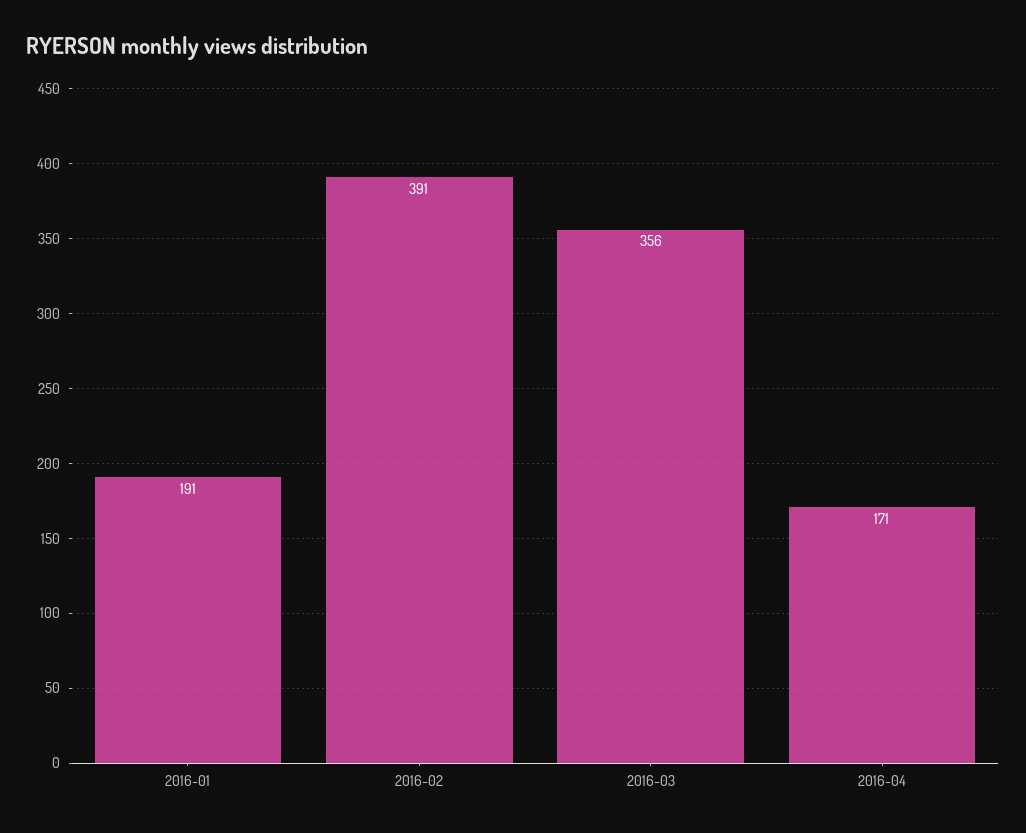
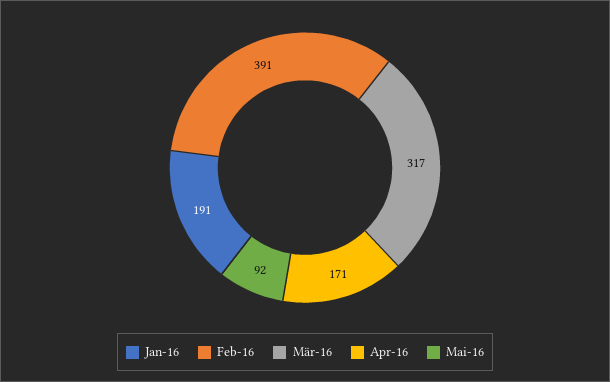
2016-03: 356 -> 317
Mai-16: none -> 92

